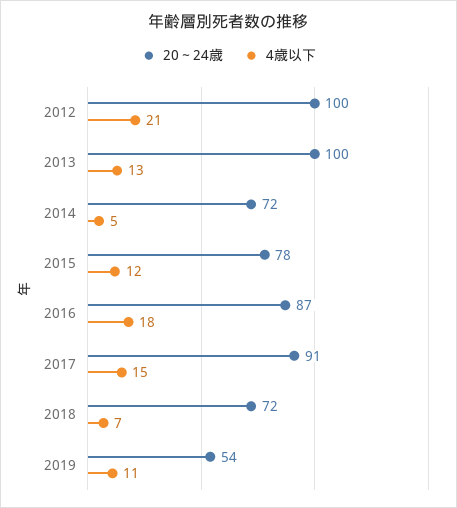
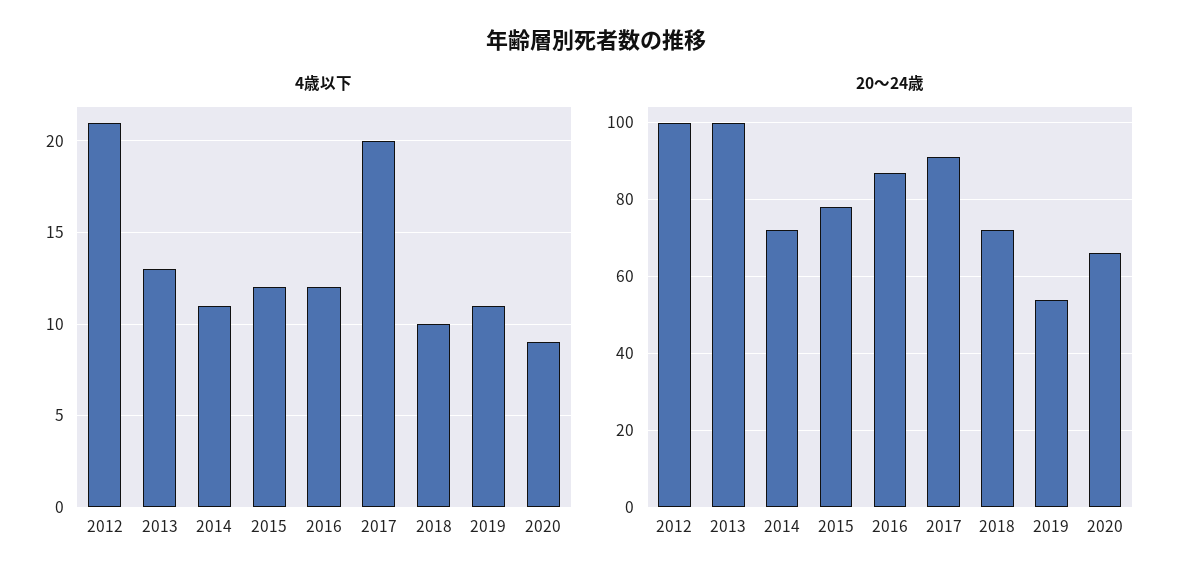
4歳以下, 2014: 5 -> 11
4歳以下, 2016: 18 -> 12
4歳以下, 2017: 15 -> 20
4歳以下, 2018: 7 -> 10
4歳以下, 2020: none -> 9
20～24歳, 2020: none -> 65

